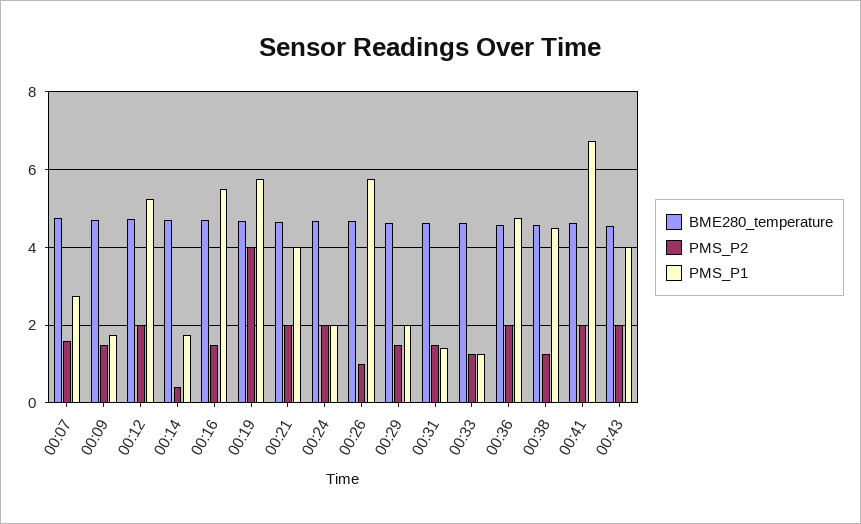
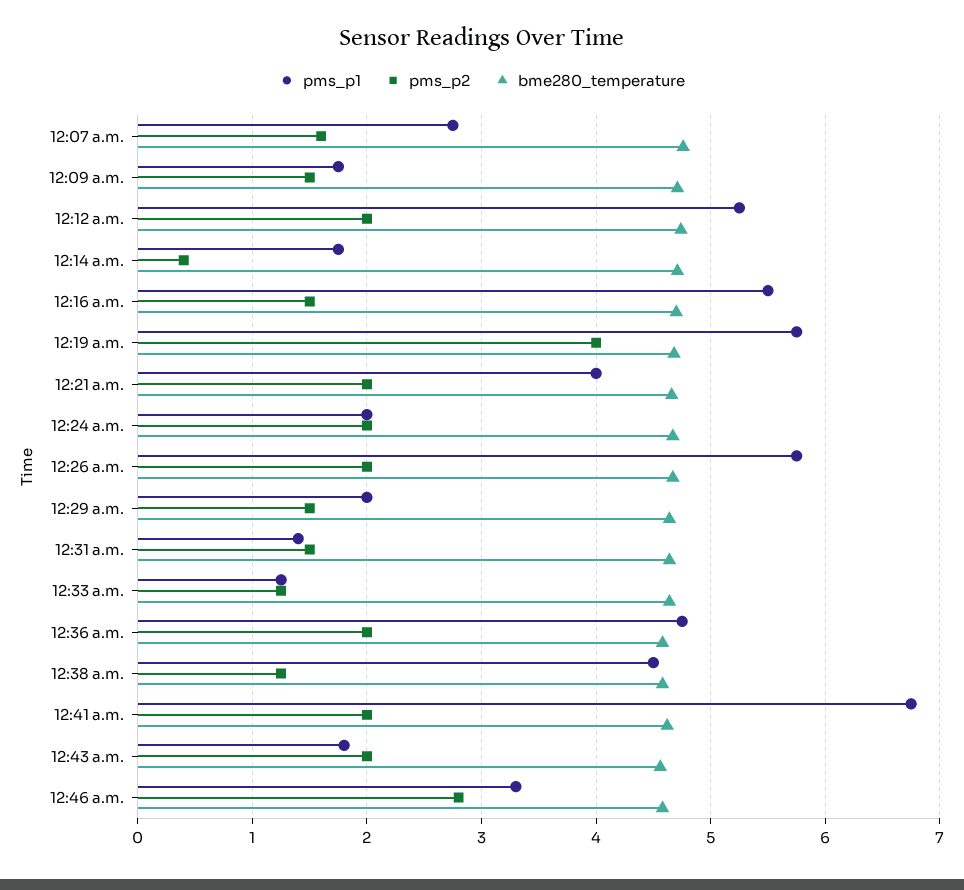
PMS_P2, 00:26: 1 -> 2
PMS_P1, 00:43: 4 -> 1.8
PMS_P1, 12:46 a.m.: none -> 3.3
PMS_P2, 12:46 a.m.: none -> 2.8
BME280_temperature, 12:46 a.m.: none -> 4.6

